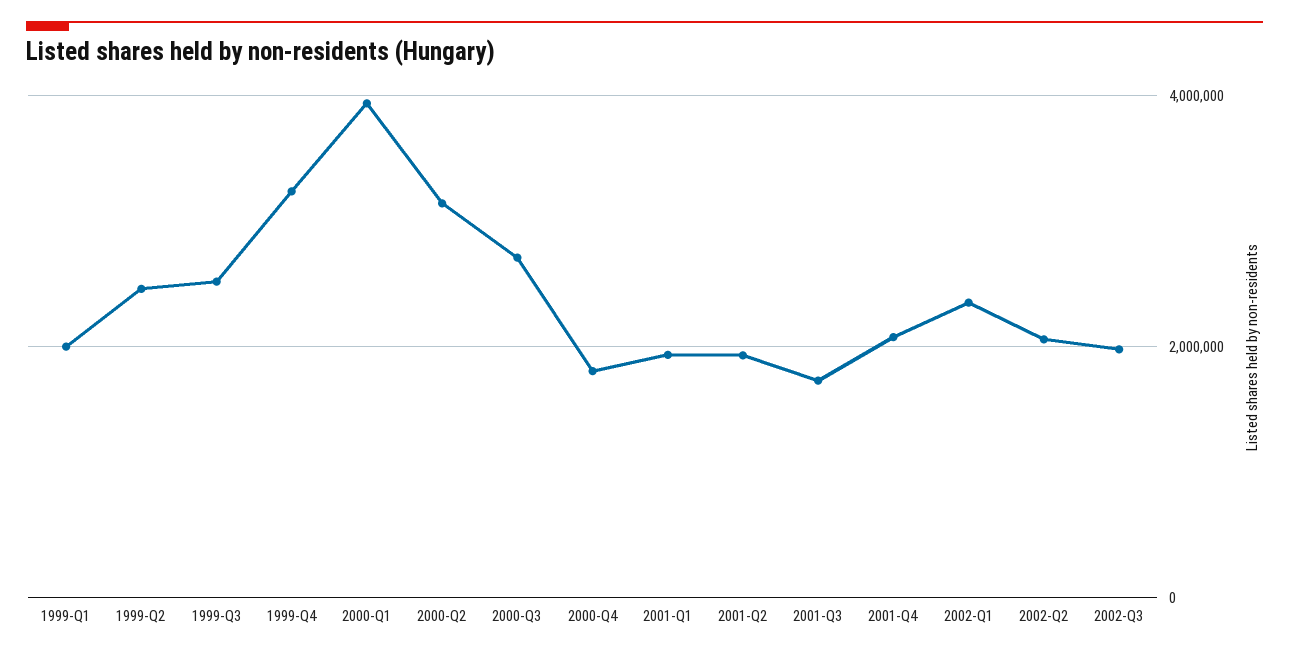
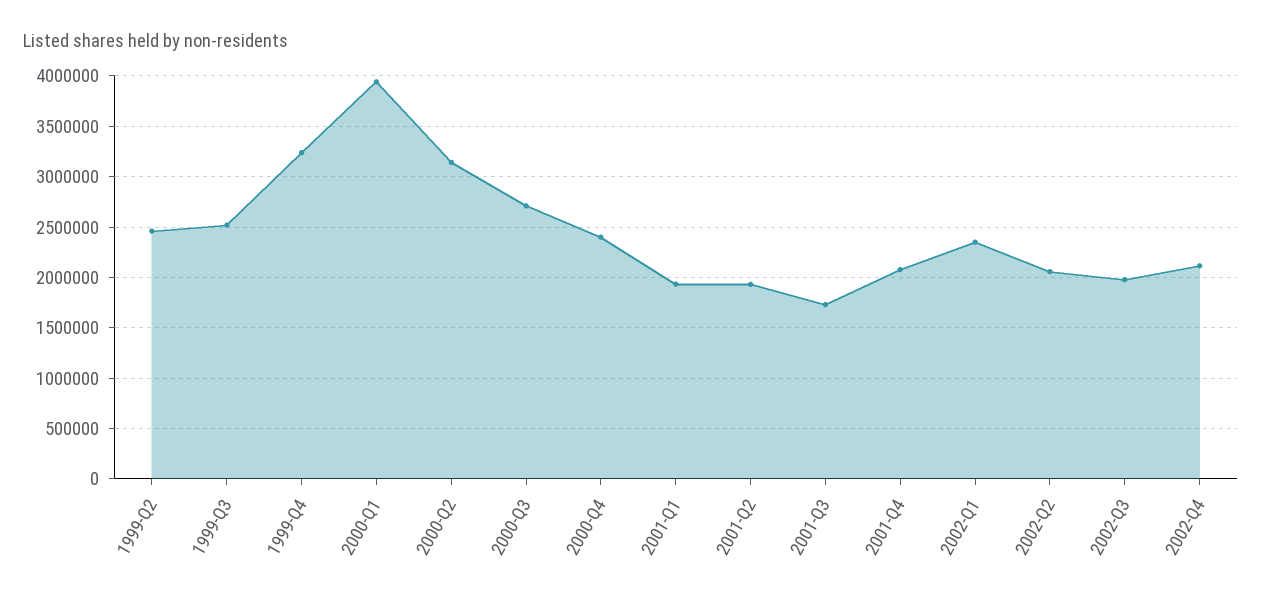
1999-Q1: 2000000 -> none
2000-Q4: 1800000 -> 2400000
2002-Q4: none -> 2100000

